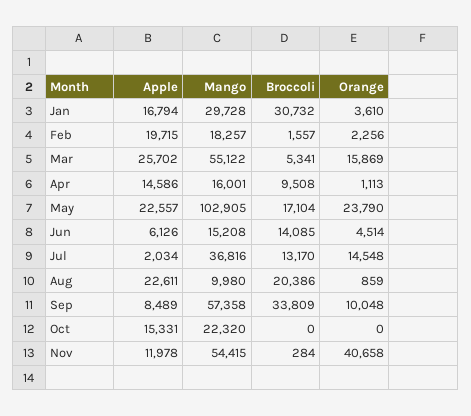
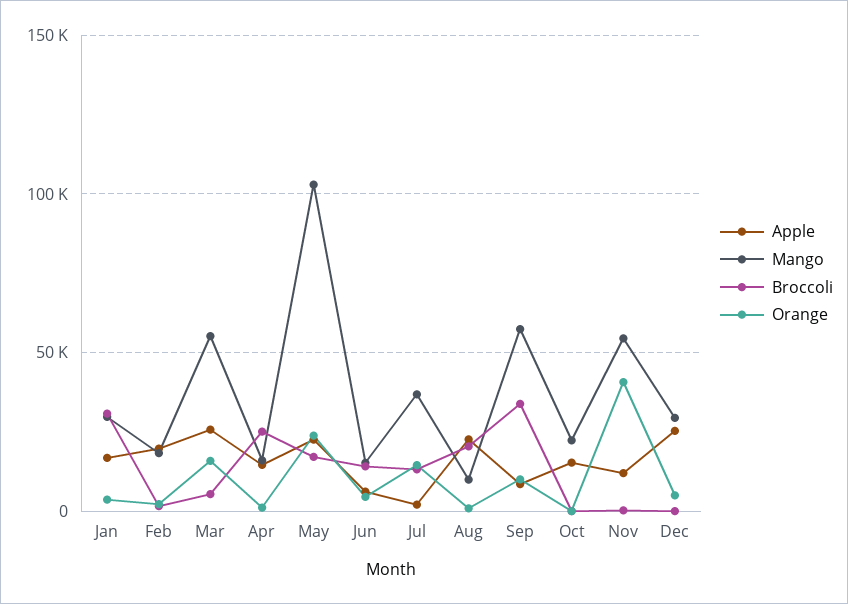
Broccoli, Apr: 9508 -> 25000
Apple, Dec: none -> 25000
Mango, Dec: none -> 30000
Broccoli, Dec: none -> 0
Orange, Dec: none -> 5000

